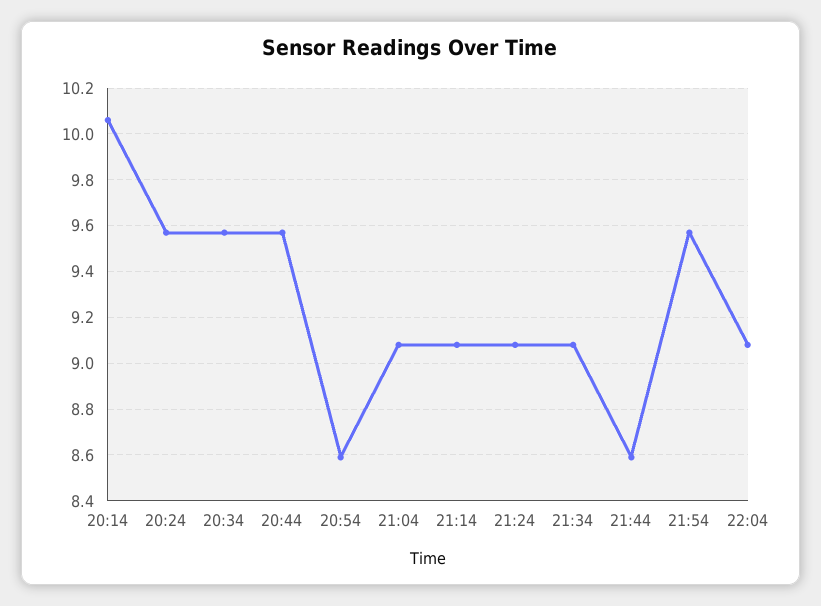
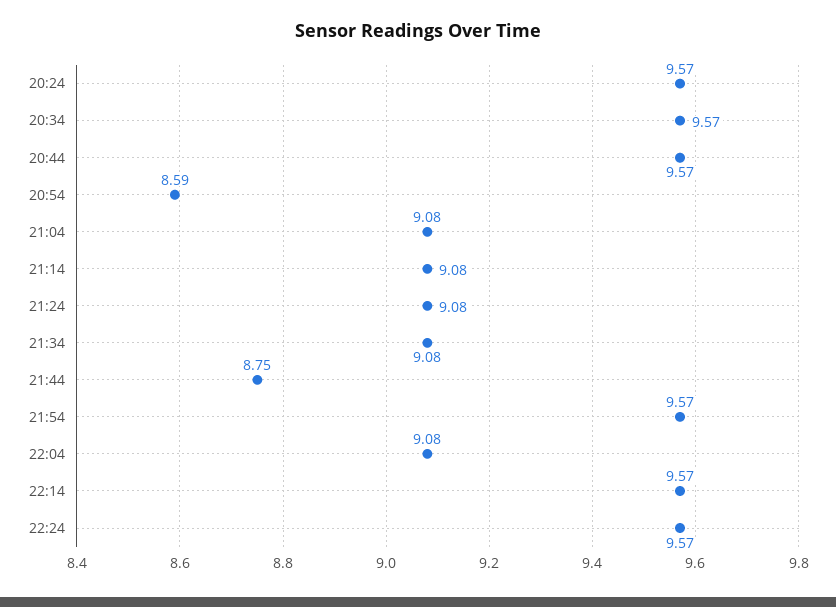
20:14: 10.05 -> none
21:44: 8.6 -> 8.75
22:14: none -> 9.57
22:24: none -> 9.57

